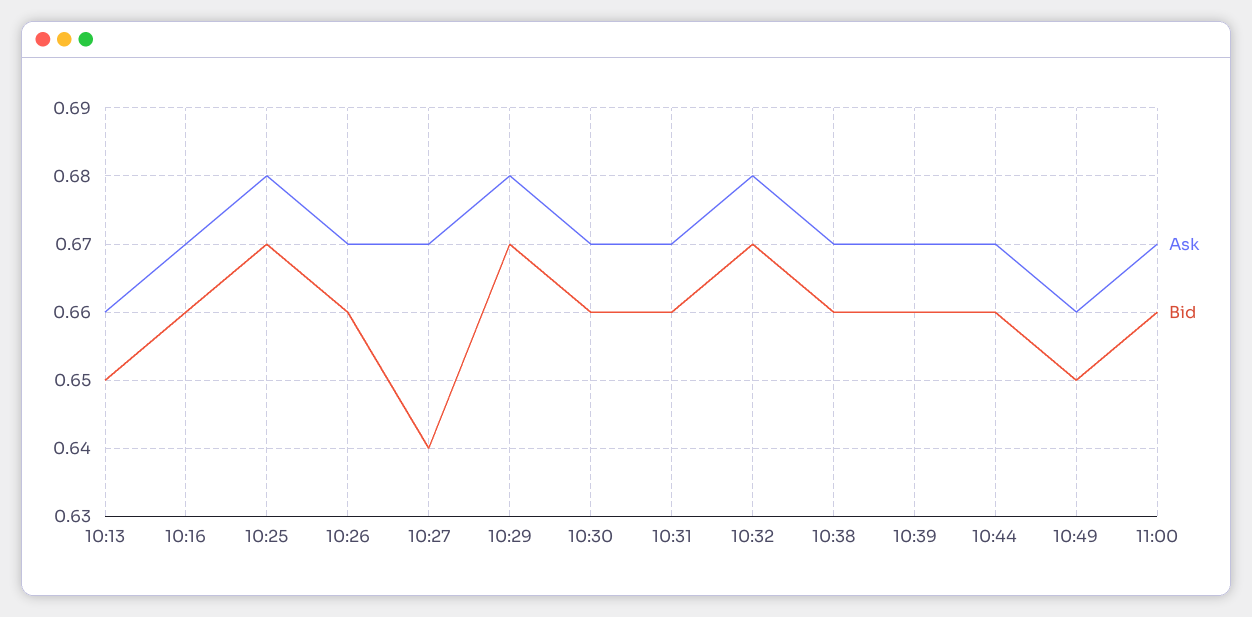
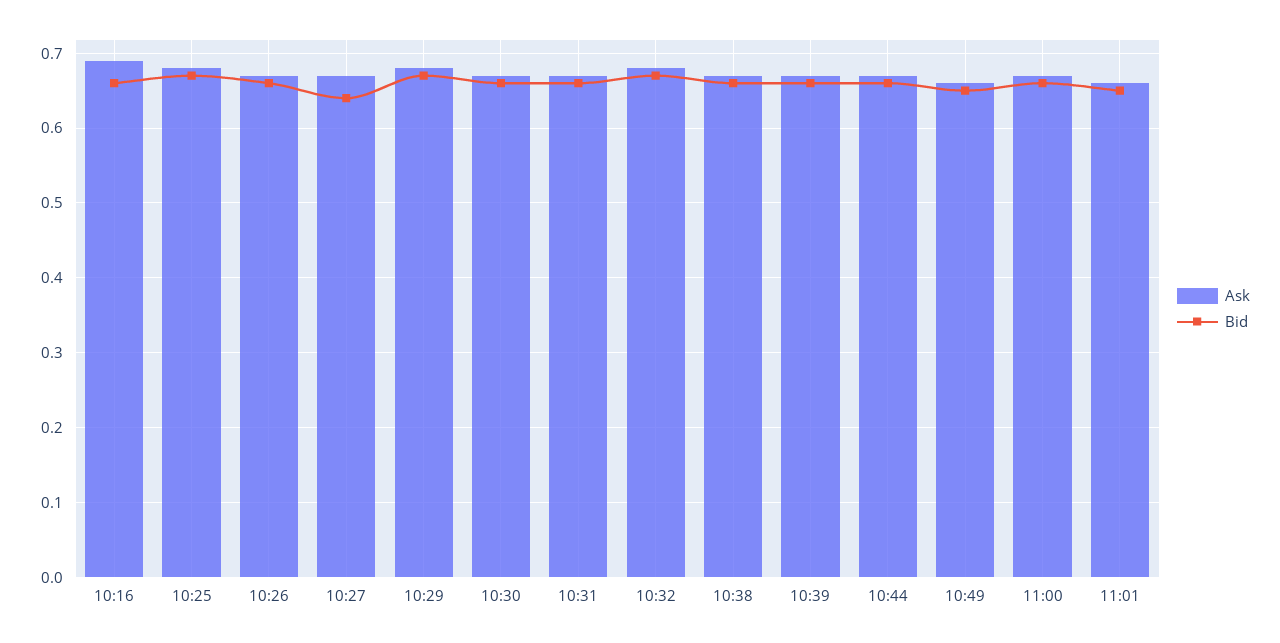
Ask, 10:13: 0.66 -> none
Bid, 10:13: 0.65 -> none
Ask, 10:16: 0.67 -> 0.69
Ask, 11:01: none -> 0.66
Bid, 11:01: none -> 0.65

